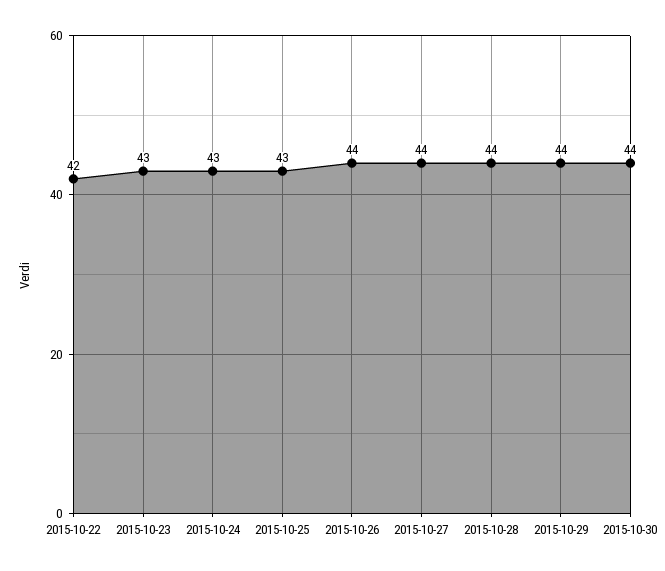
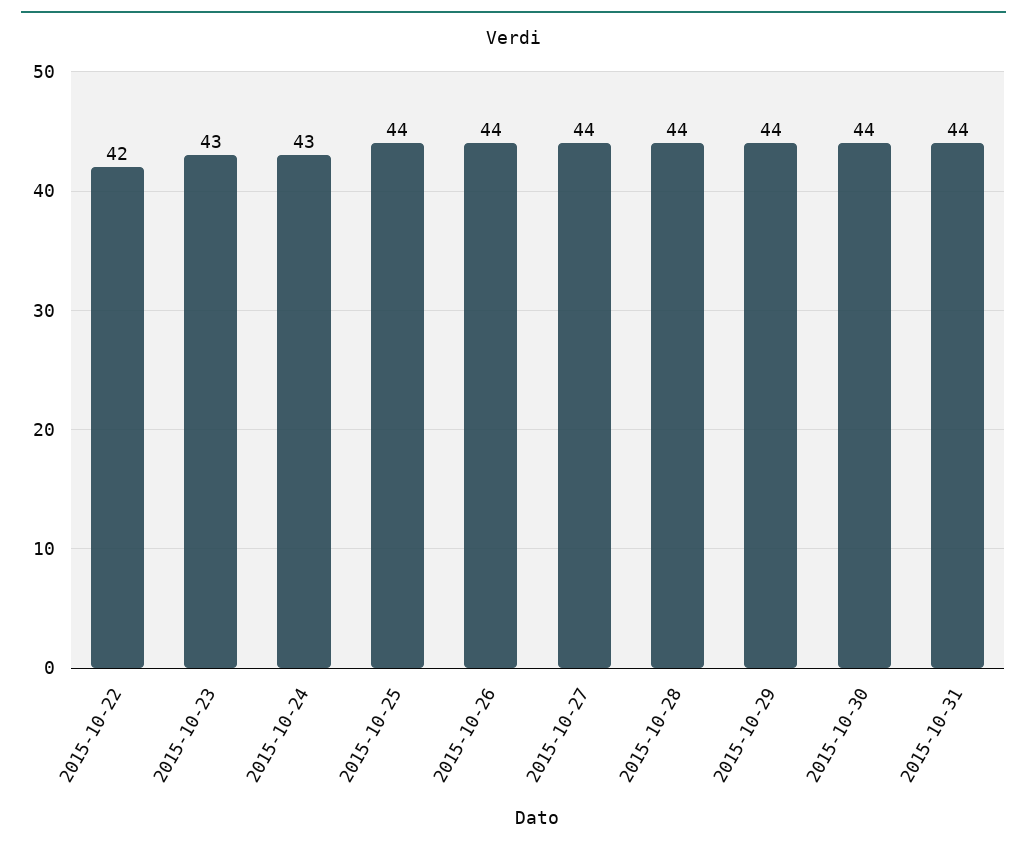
2015-10-25: 43 -> 44
2015-10-31: none -> 44

